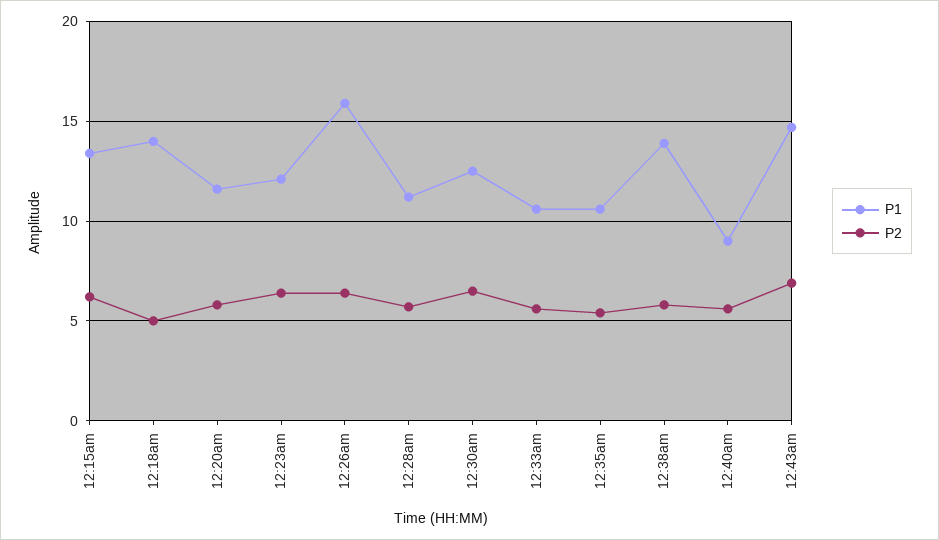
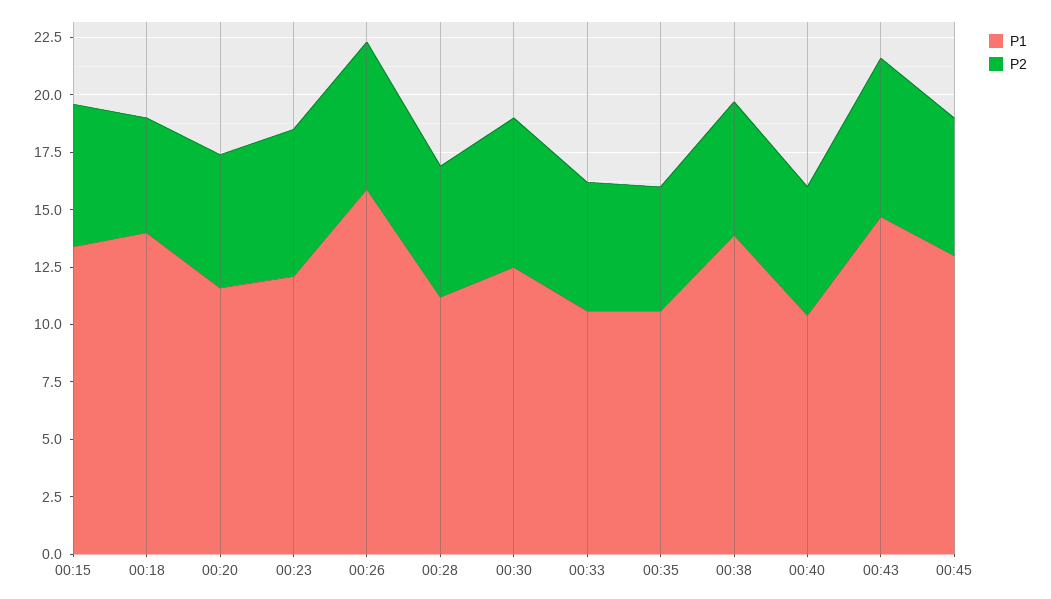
P1, 12:40am: 9 -> 10.5
P1, 00:45: none -> 13
P2, 00:45: none -> 6

